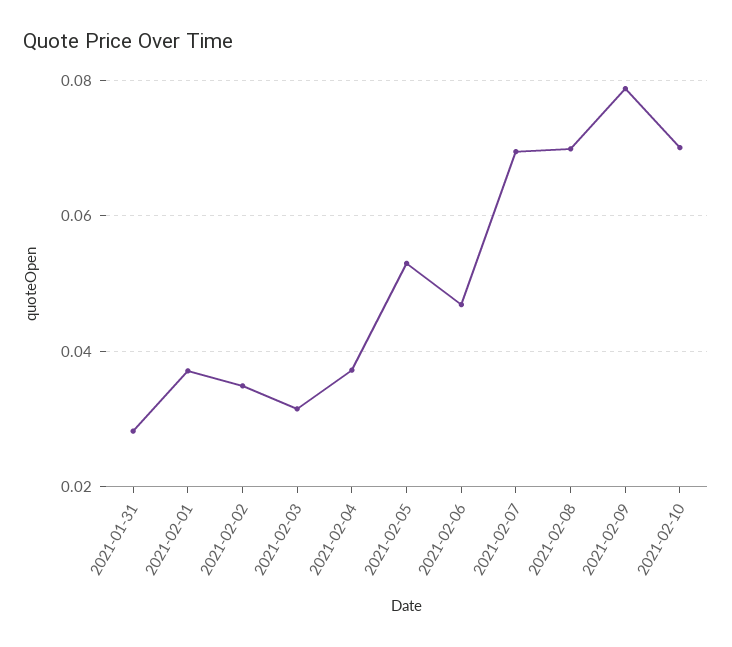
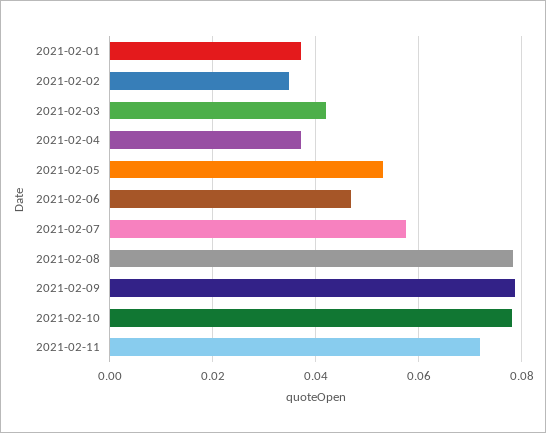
2021-01-31: 0.028 -> none
2021-02-03: 0.032 -> 0.042
2021-02-07: 0.07 -> 0.058
2021-02-08: 0.07 -> 0.078
2021-02-10: 0.07 -> 0.078
2021-02-11: none -> 0.072

